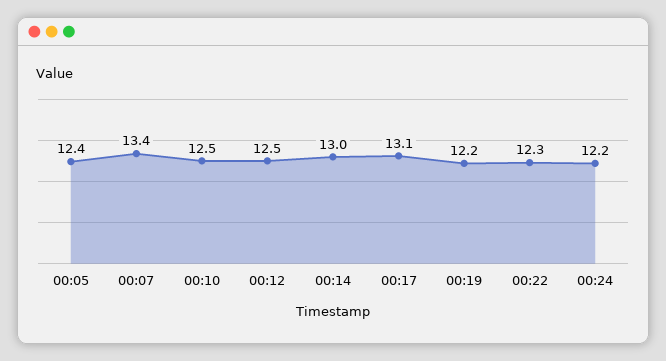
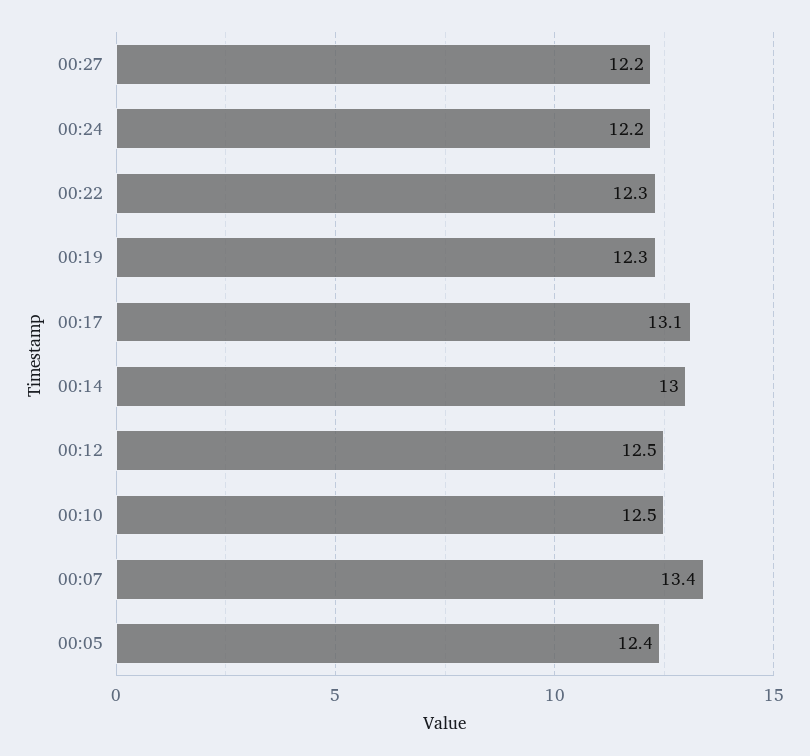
00:19: 12.2 -> 12.3
00:27: none -> 12.2

